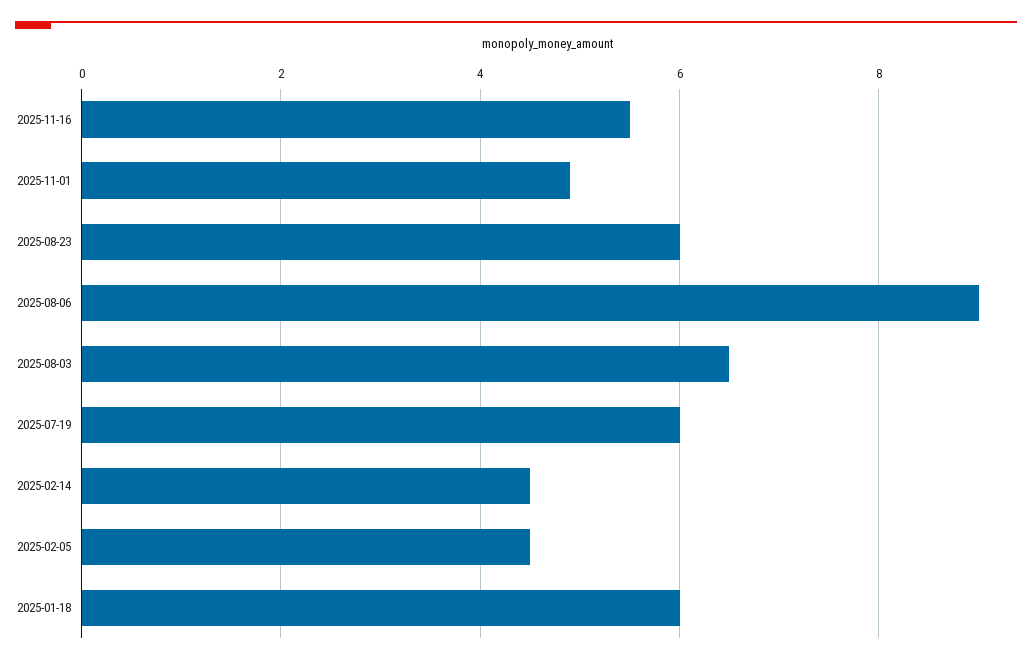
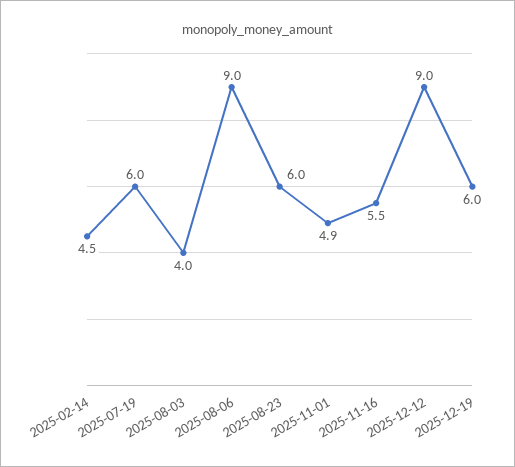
2025-08-03: 6.5 -> 4
2025-02-05: 4.5 -> none
2025-01-18: 6 -> none
2025-12-12: none -> 9
2025-12-19: none -> 6

